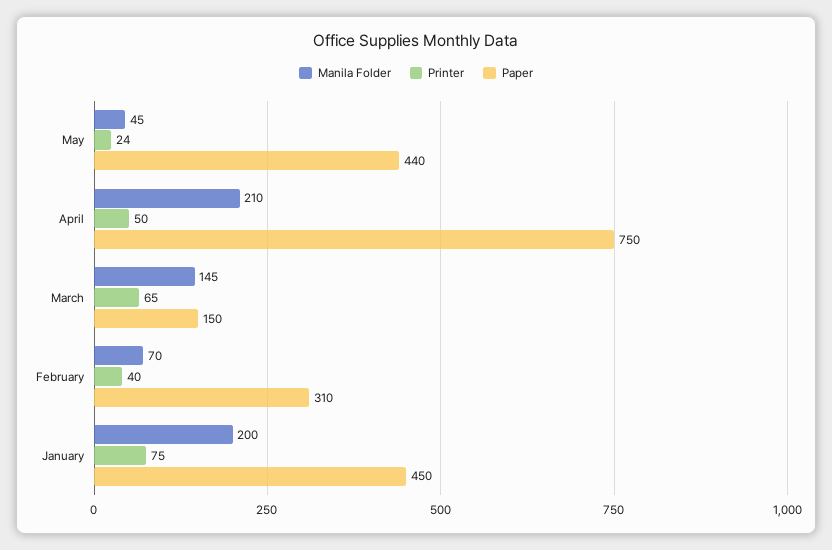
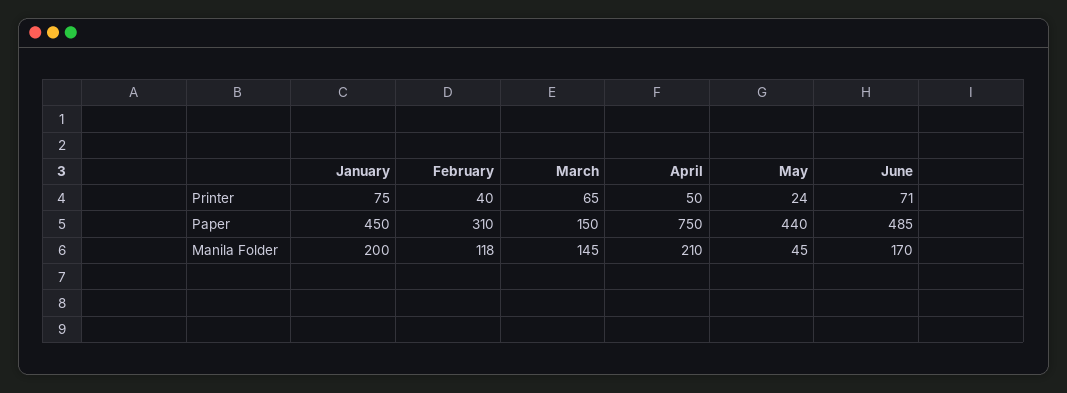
Manila Folder, February: 70 -> 118
Printer, June: none -> 71
Paper, June: none -> 485
Manila Folder, June: none -> 170

